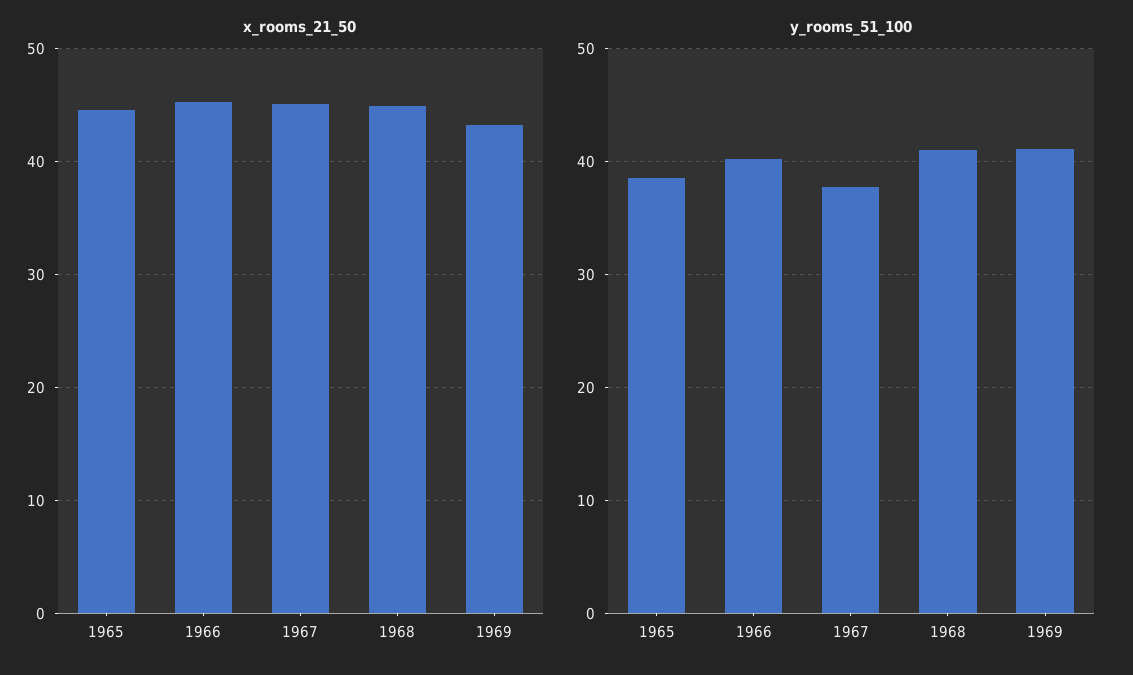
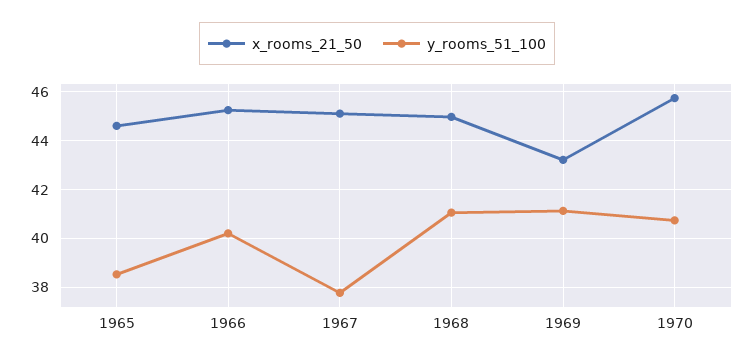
x_rooms_21_50, 1970: none -> 45.75
y_rooms_51_100, 1970: none -> 40.75

